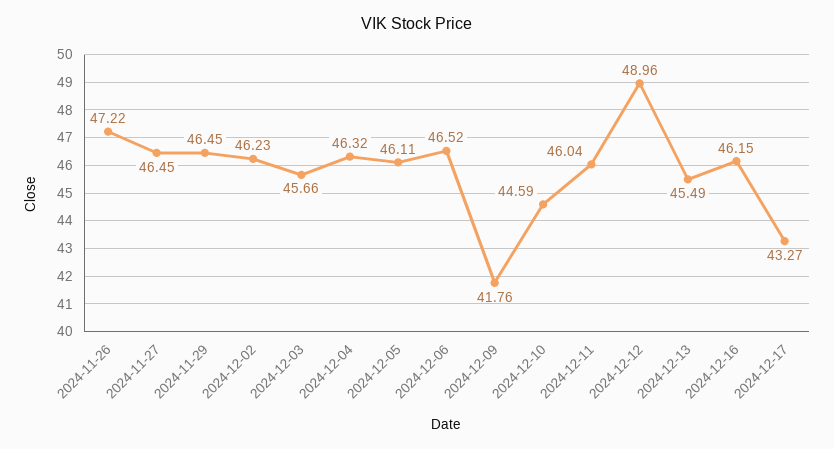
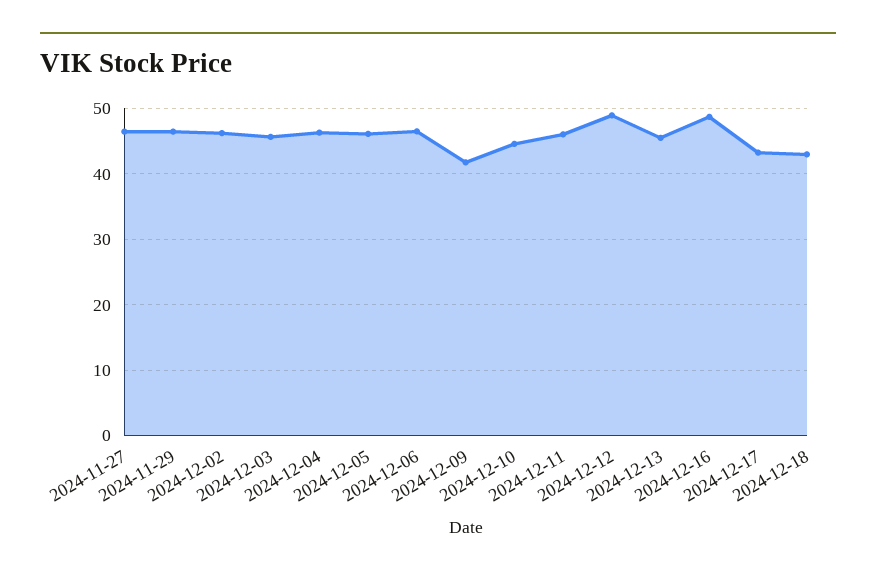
2024-11-26: 47.22 -> none
2024-12-16: 46.15 -> 49
2024-12-18: none -> 43

